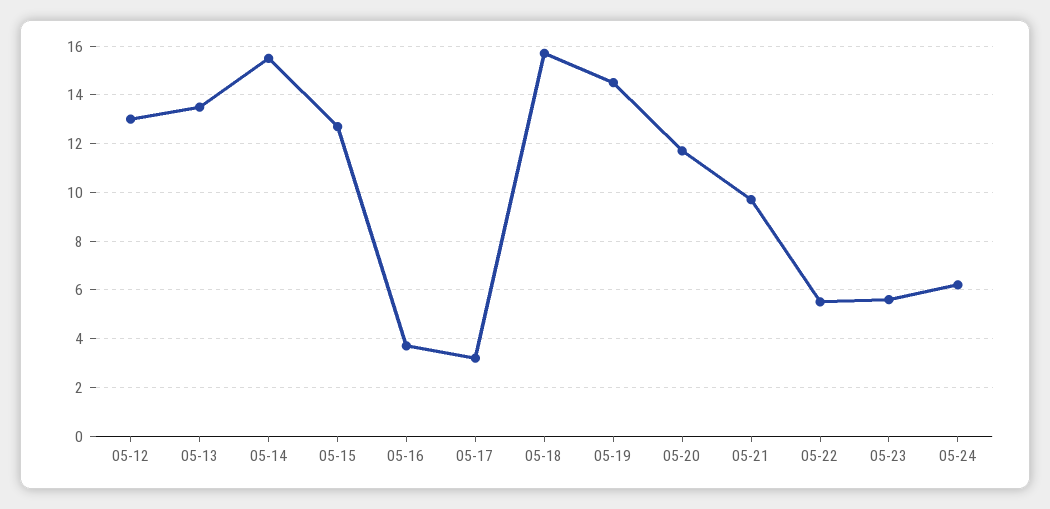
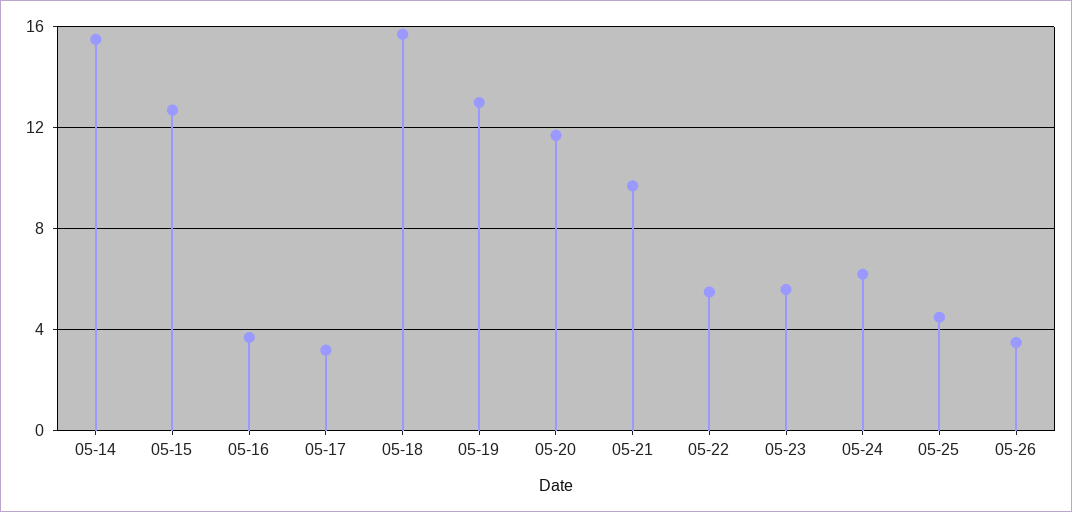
05-12: 13 -> none
05-13: 13.5 -> none
05-19: 14.5 -> 13
05-25: none -> 4.5
05-26: none -> 3.5

